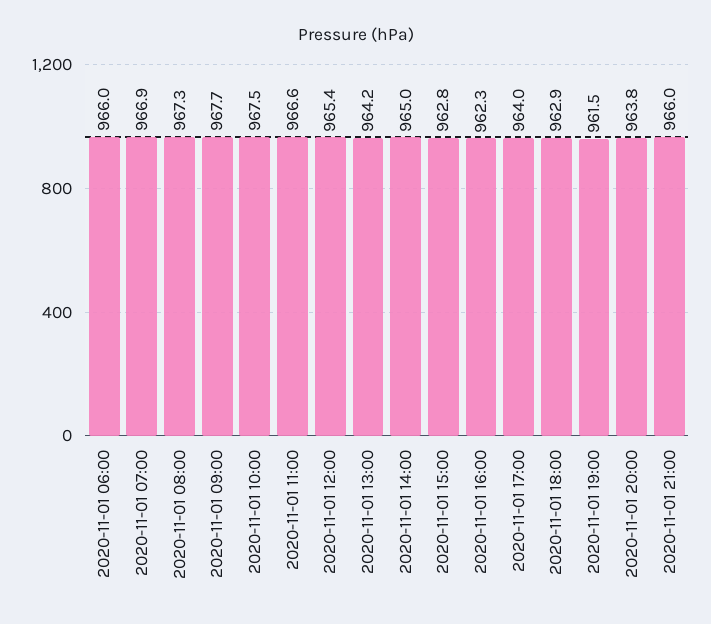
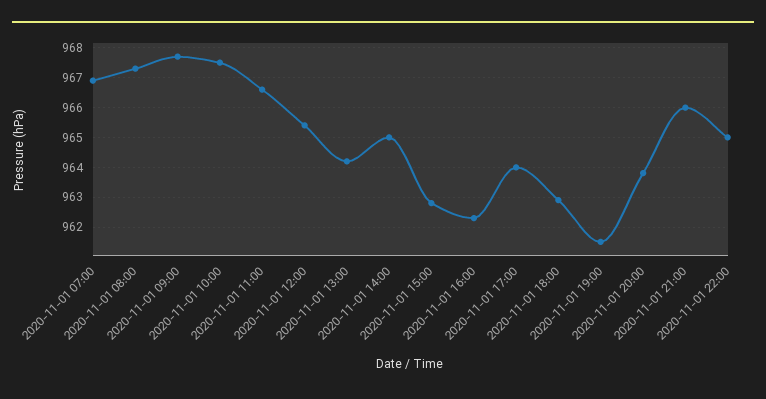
2020-11-01 06:00: 966 -> none
2020-11-01 22:00: none -> 965

